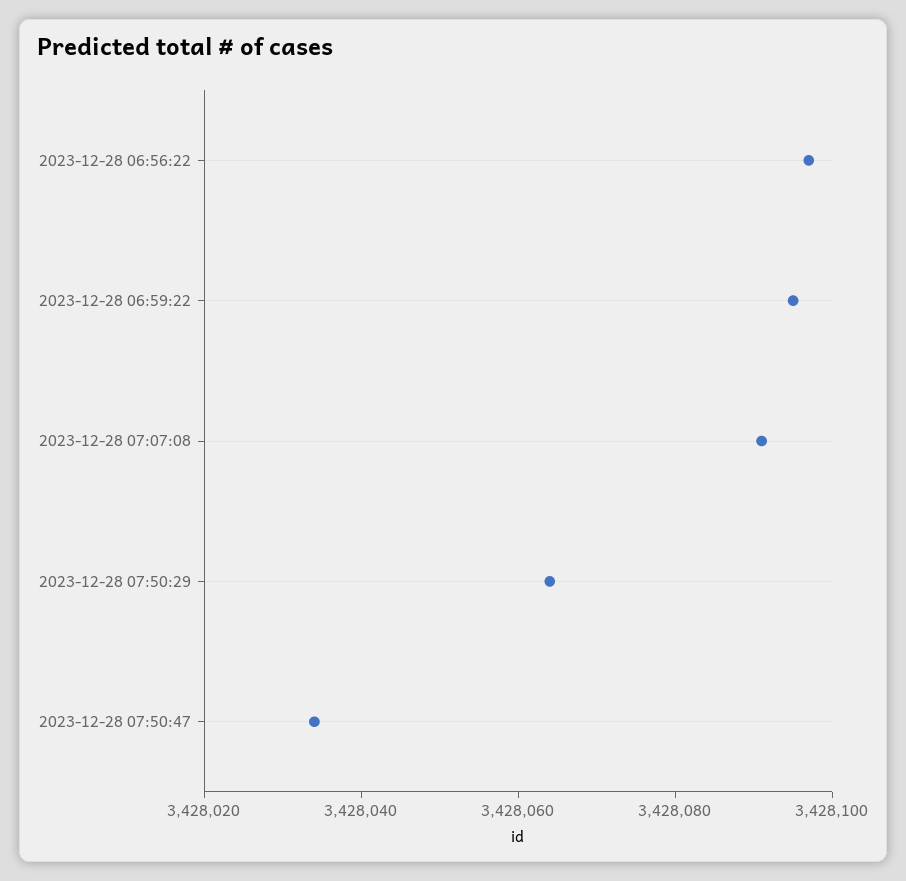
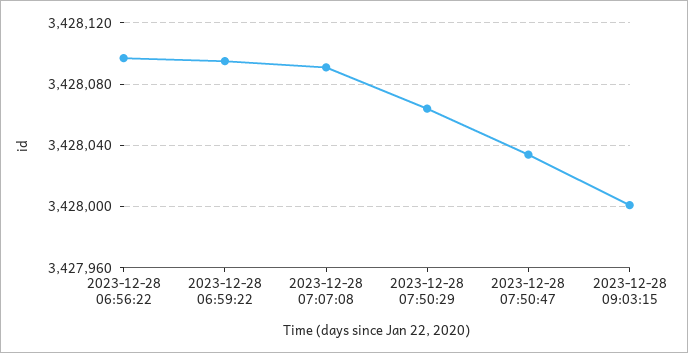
2023-12-28 09:03:15: none -> 3428000

